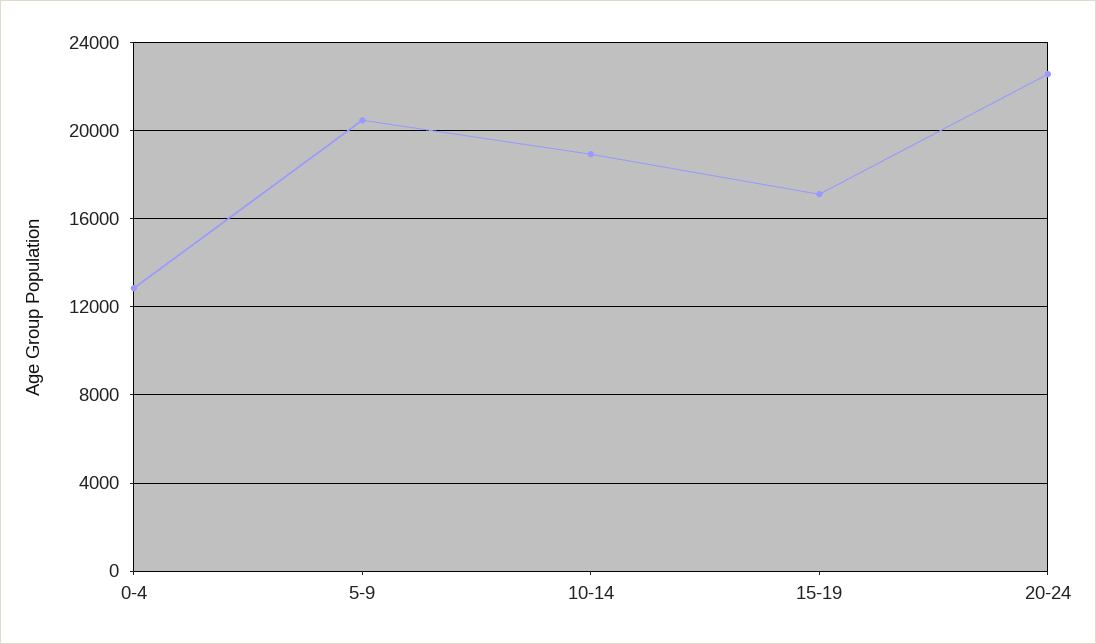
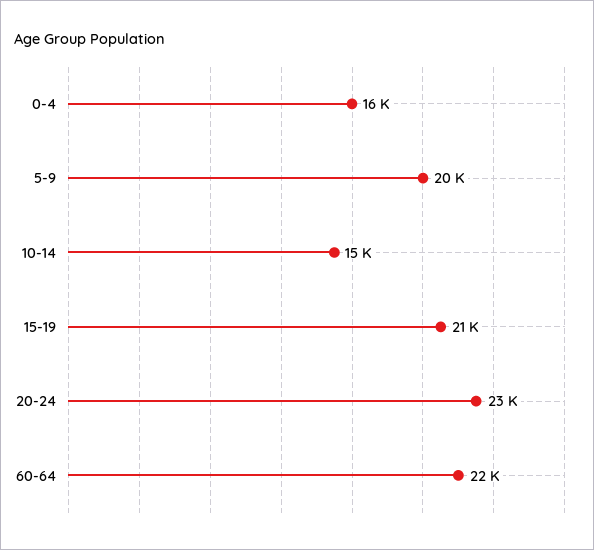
0-4: 13000 -> 16000
10-14: 19000 -> 15000
15-19: 17000 -> 21000
60-64: none -> 22000

